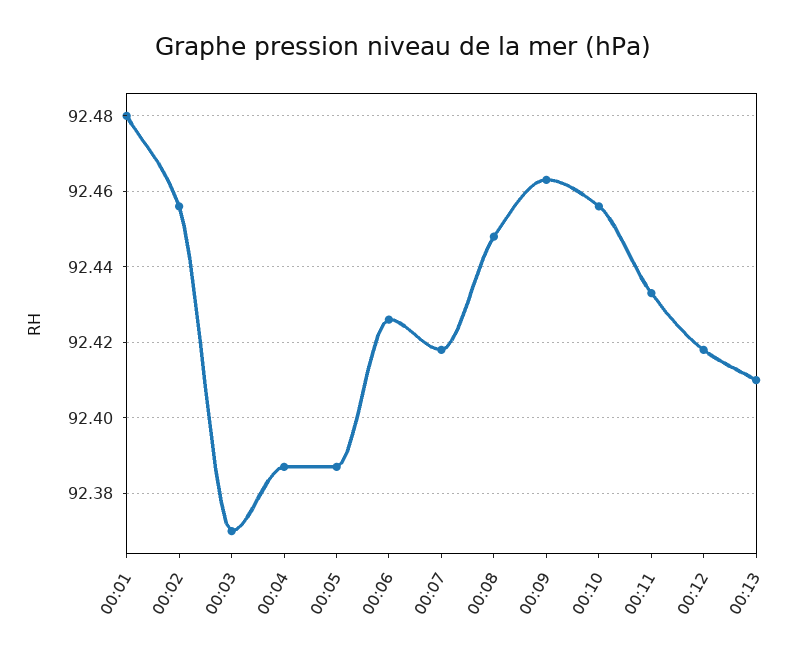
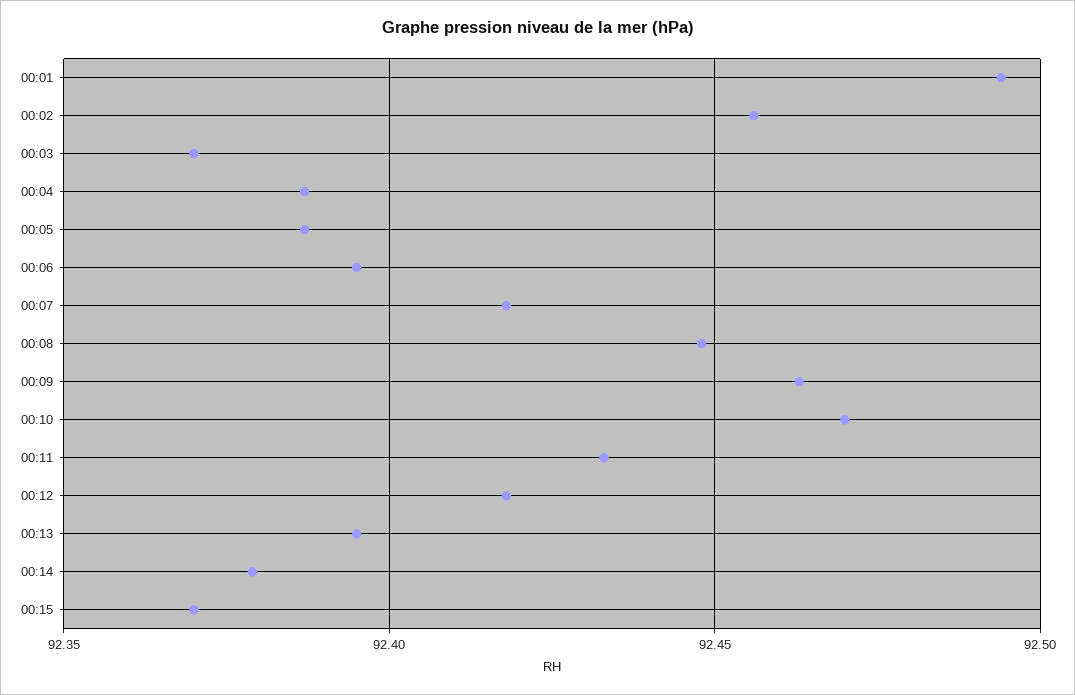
00:01: 92.48 -> 92.495
00:06: 92.425 -> 92.395
00:10: 92.455 -> 92.47
00:13: 92.41 -> 92.395
00:14: none -> 92.38
00:15: none -> 92.37

